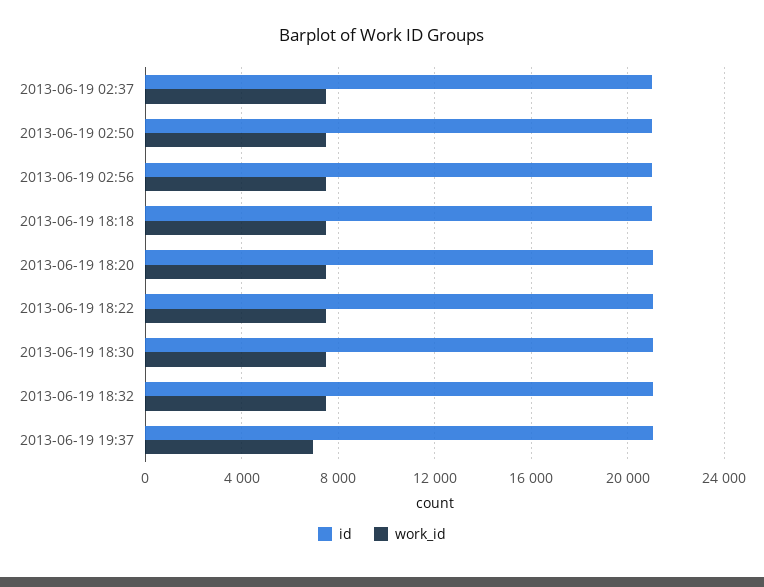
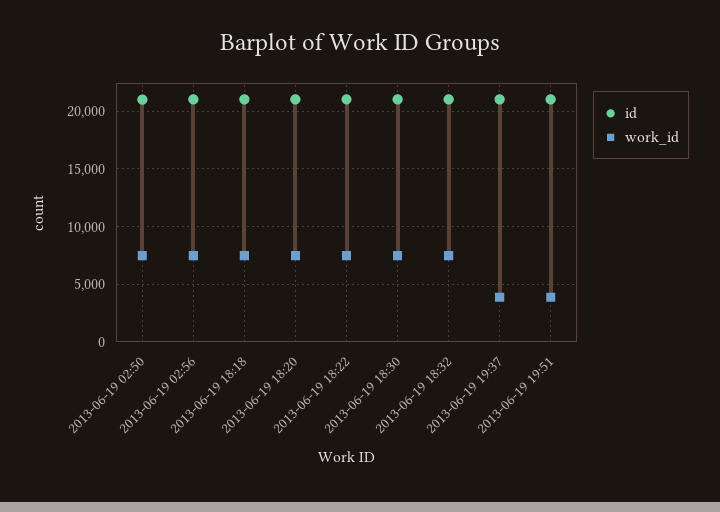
id, 2013-06-19 02:37: 21000 -> none
work_id, 2013-06-19 02:37: 7500 -> none
work_id, 2013-06-19 19:37: 7000 -> 4000
id, 2013-06-19 19:51: none -> 21000
work_id, 2013-06-19 19:51: none -> 4000

